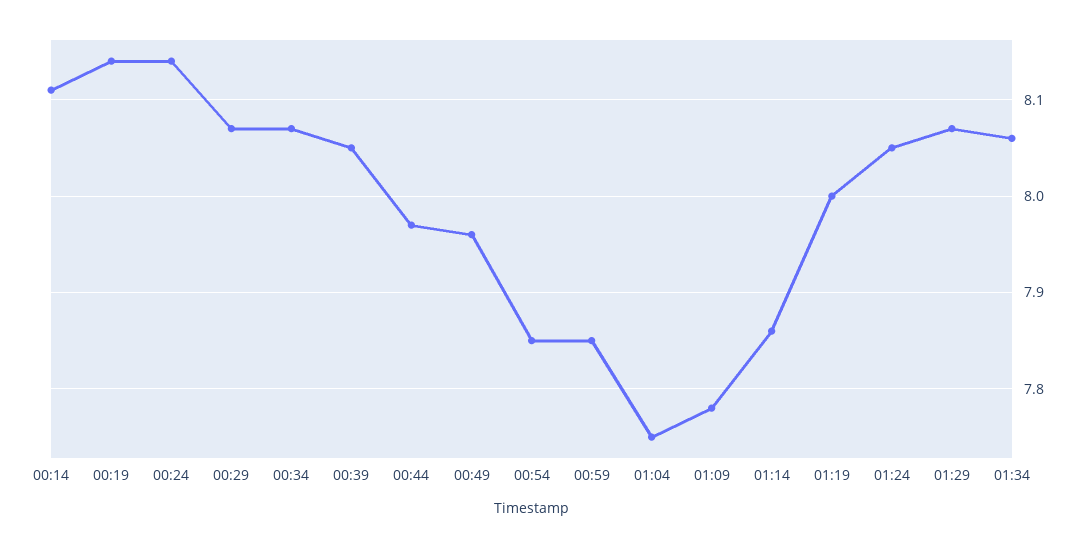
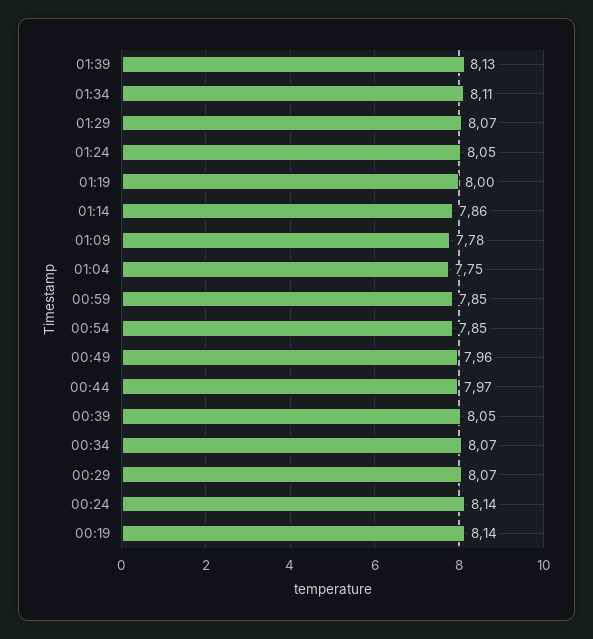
00:14: 8.11 -> none
01:34: 8.06 -> 8.11
01:39: none -> 8.13

